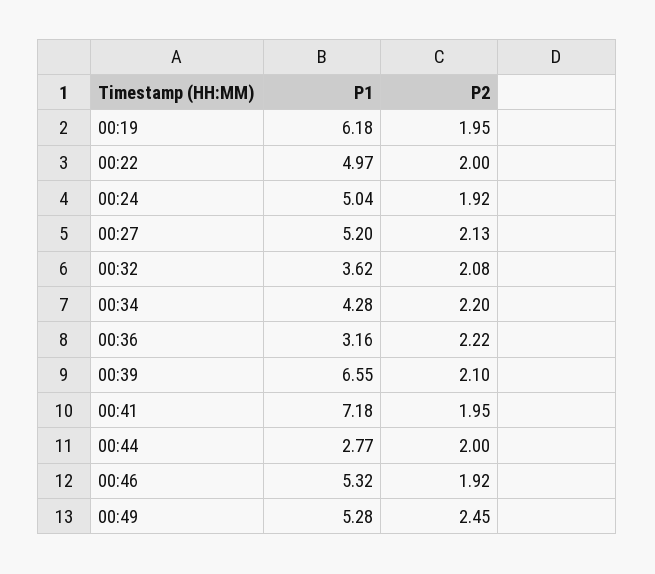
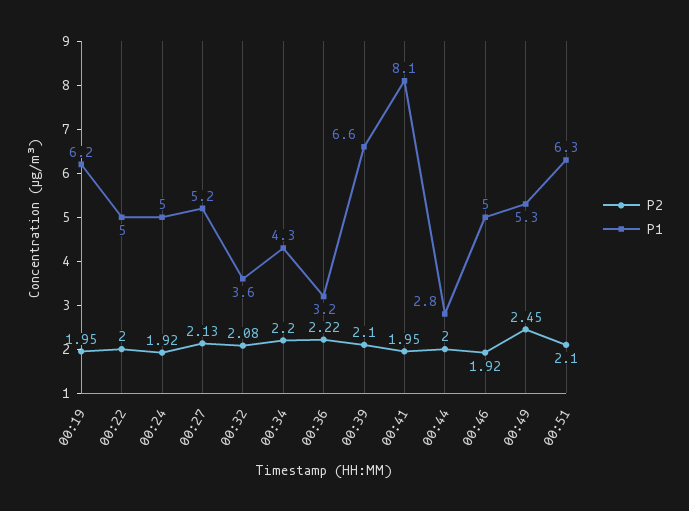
P1, 00:41: 7.18 -> 8.1
P1, 00:46: 5.32 -> 5
P2, 00:51: none -> 2.1
P1, 00:51: none -> 6.3

